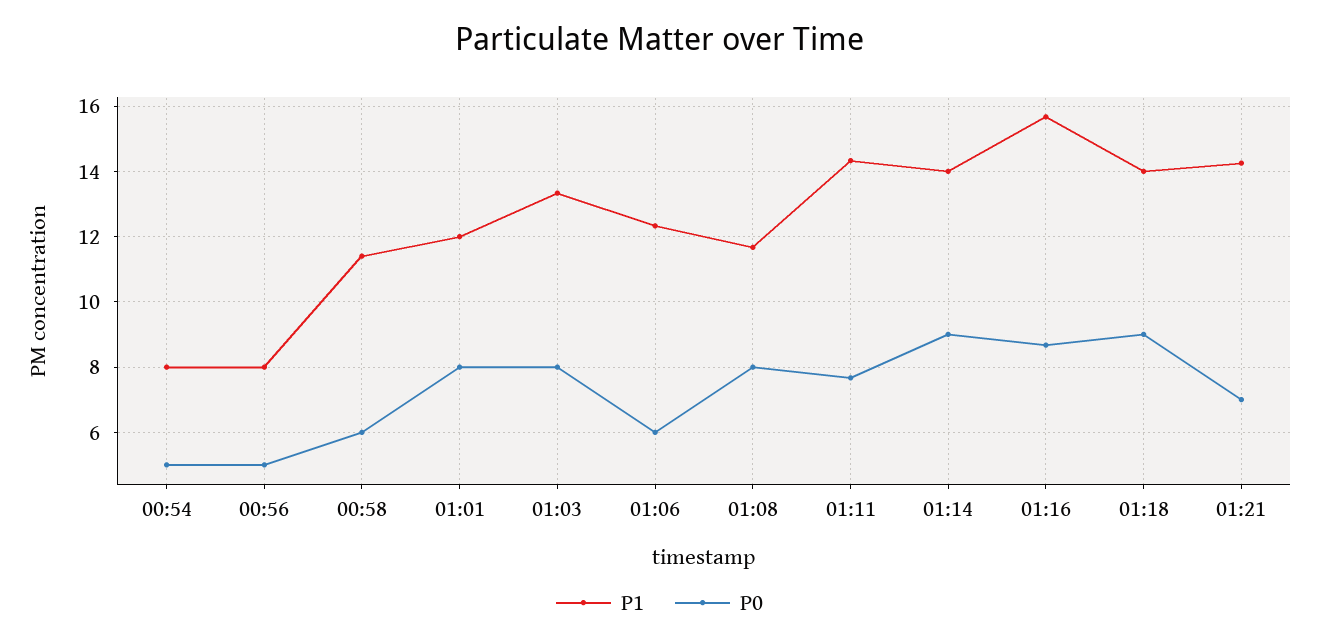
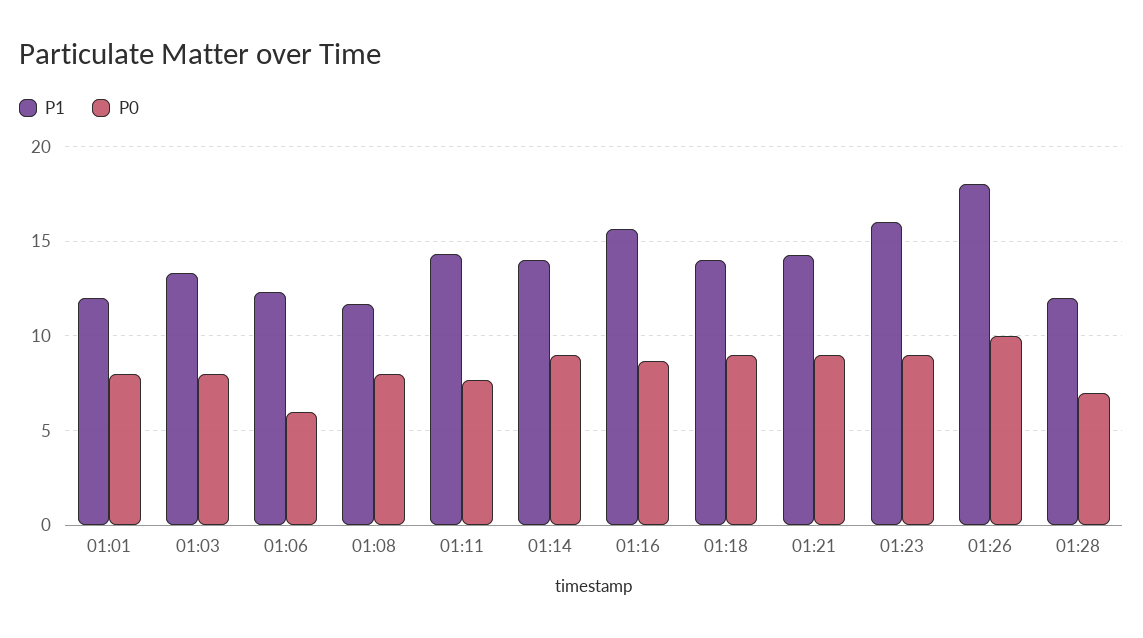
P1, 00:54: 8 -> none
P0, 00:54: 5 -> none
P1, 00:56: 8 -> none
P0, 00:56: 5 -> none
P1, 00:58: 11.4 -> none
P0, 00:58: 6 -> none
P0, 01:21: 7 -> 9
P1, 01:23: none -> 16
P0, 01:23: none -> 9
P1, 01:26: none -> 18
P0, 01:26: none -> 10
P1, 01:28: none -> 12
P0, 01:28: none -> 7

